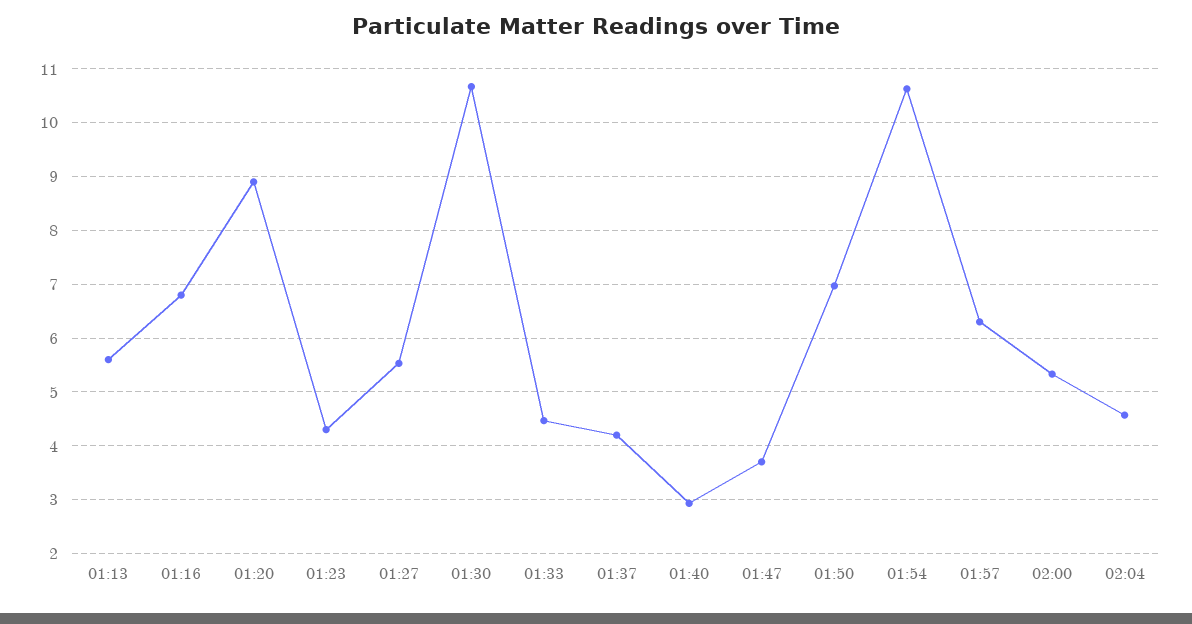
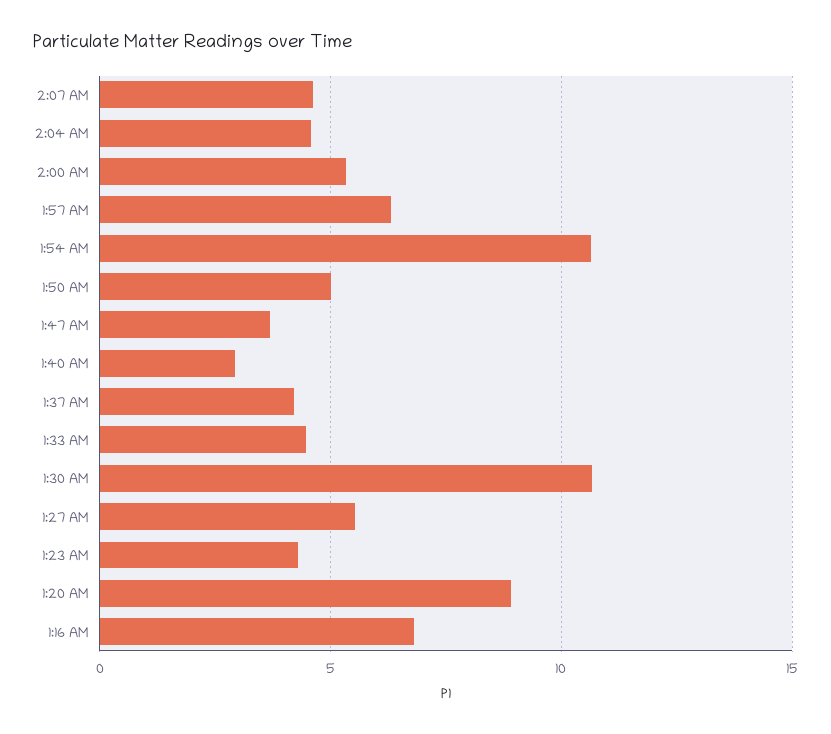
01:13: 5.6 -> none
01:50: 7 -> 5
2:07 AM: none -> 4.5

